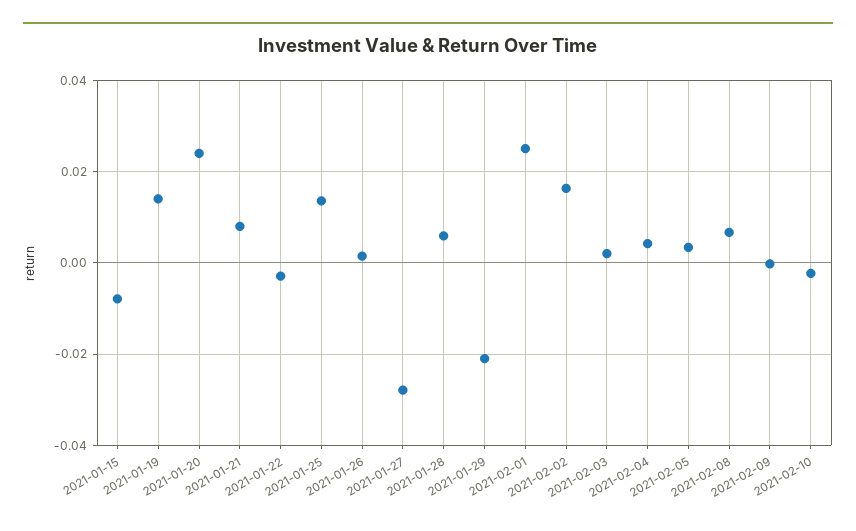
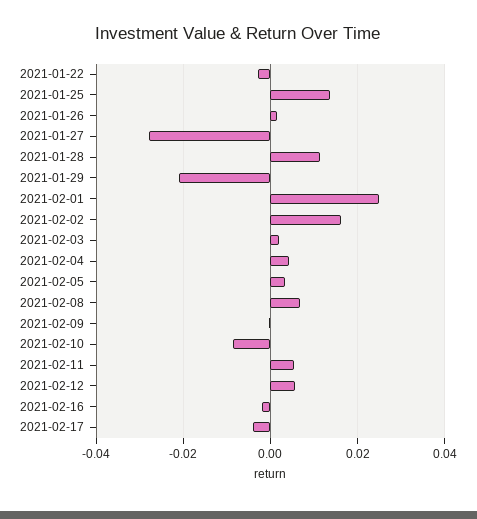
2021-01-15: -0.008 -> none
2021-01-19: 0.014 -> none
2021-01-20: 0.024 -> none
2021-01-21: 0.008 -> none
2021-01-28: 0.006 -> 0.012
2021-02-10: -0.002 -> -0.008
2021-02-11: none -> 0.006
2021-02-12: none -> 0.006
2021-02-16: none -> -0.002
2021-02-17: none -> -0.004

